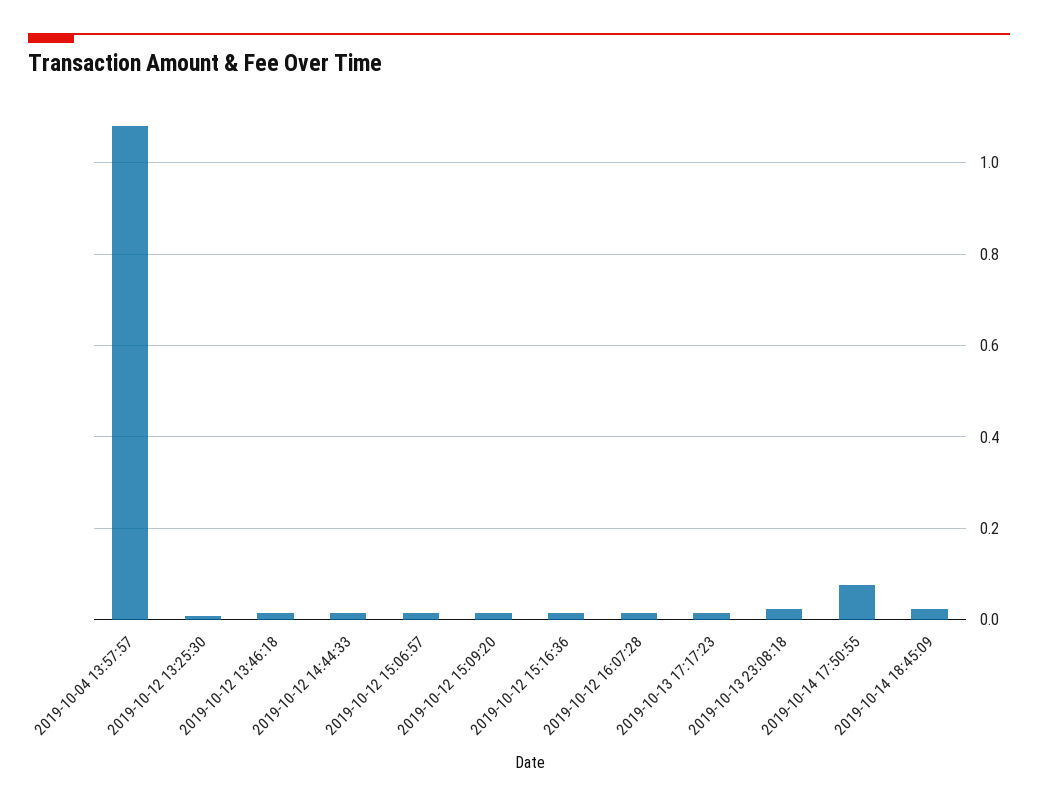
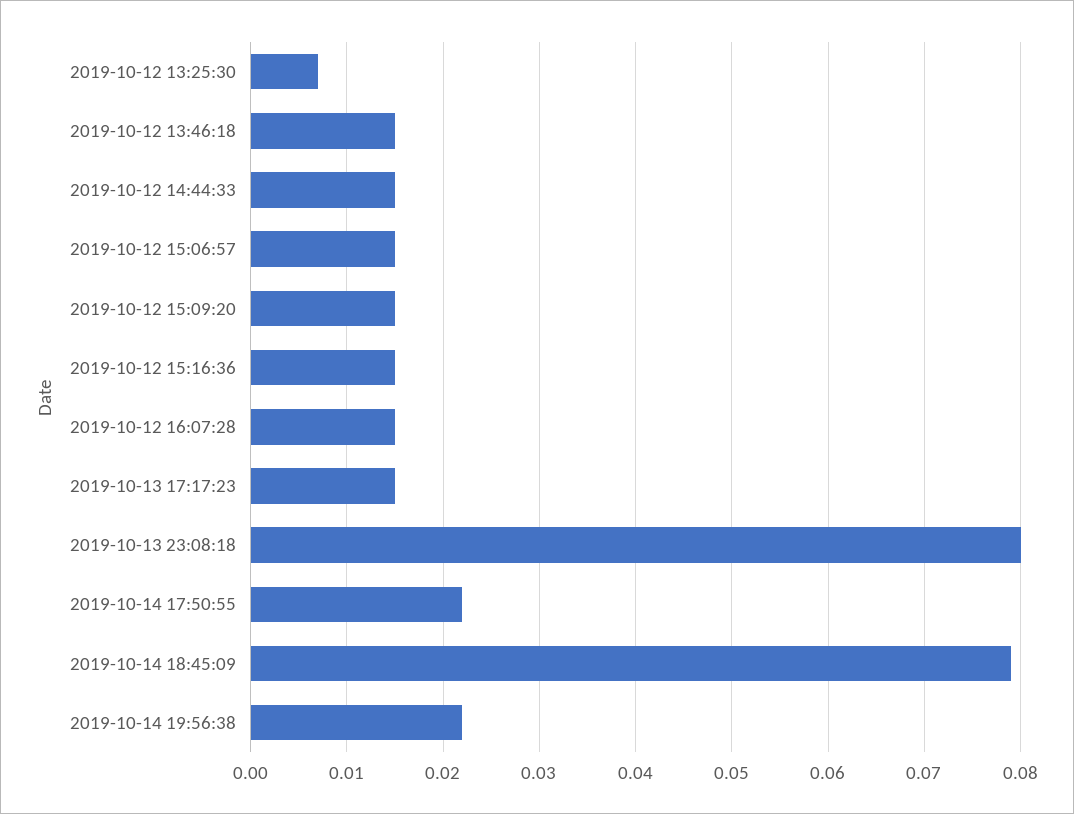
2019-10-04 13:57:57: 1.08 -> none
2019-10-13 23:08:18: 0.02 -> 0.08
2019-10-14 17:50:55: 0.08 -> 0.022
2019-10-14 18:45:09: 0.02 -> 0.079
2019-10-14 19:56:38: none -> 0.022

